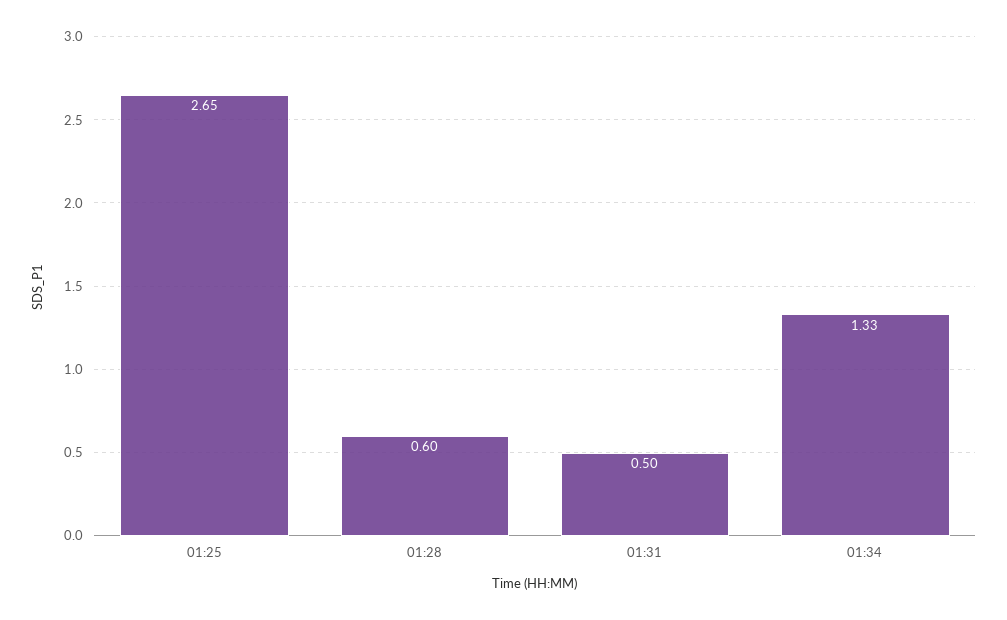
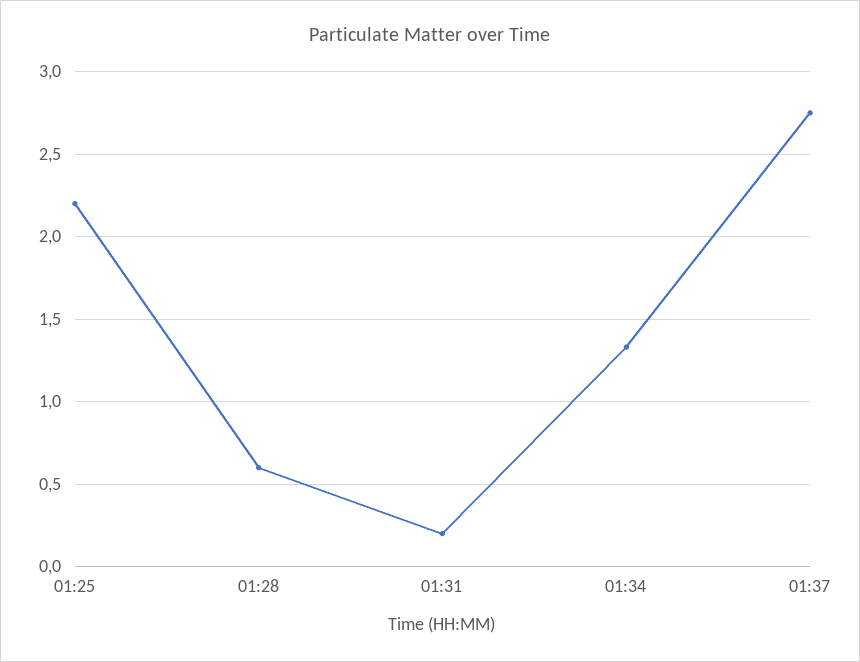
01:25: 2.65 -> 2.2
01:31: 0.5 -> 0.2
01:37: none -> 2.75

